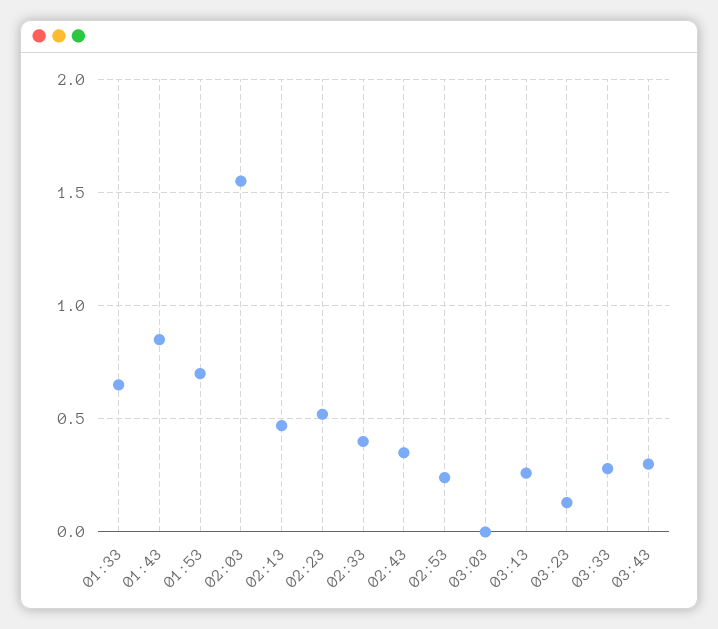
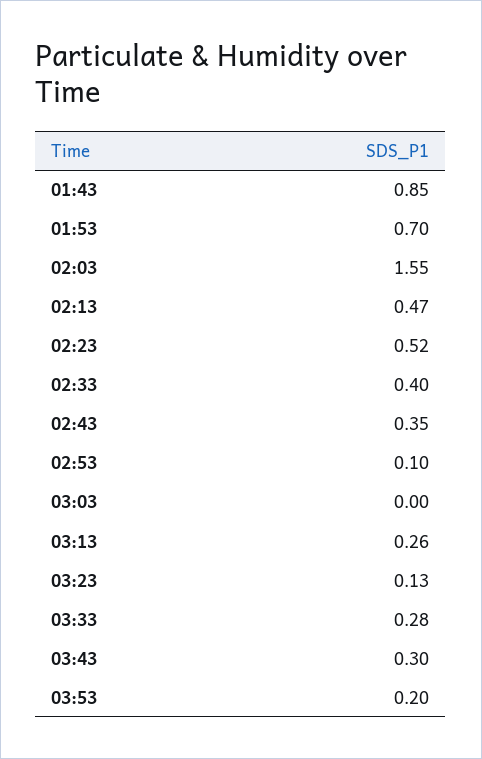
01:33: 0.65 -> none
02:53: 0.25 -> 0.1
03:53: none -> 0.2

